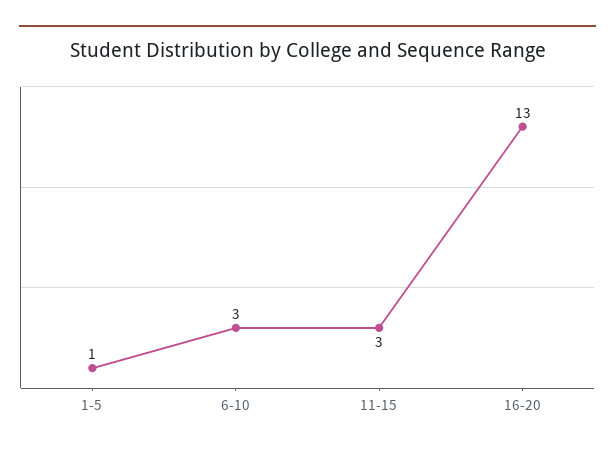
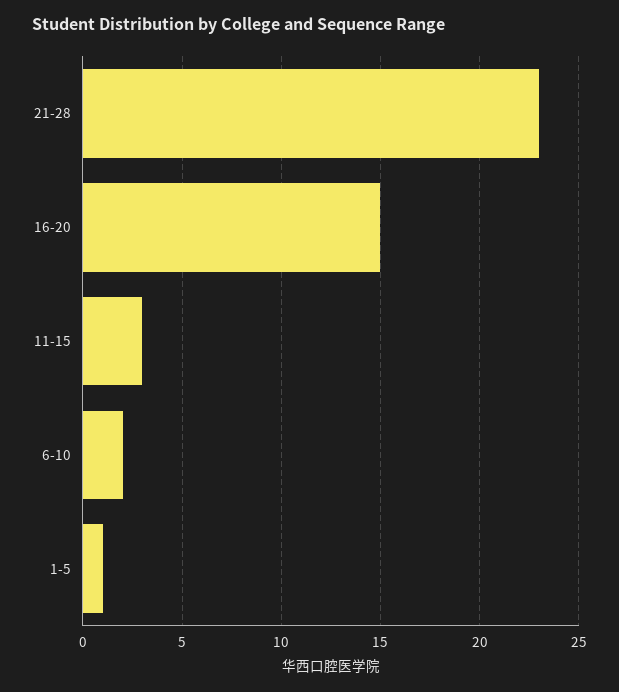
6-10: 3 -> 2
16-20: 13 -> 15
21-28: none -> 23

